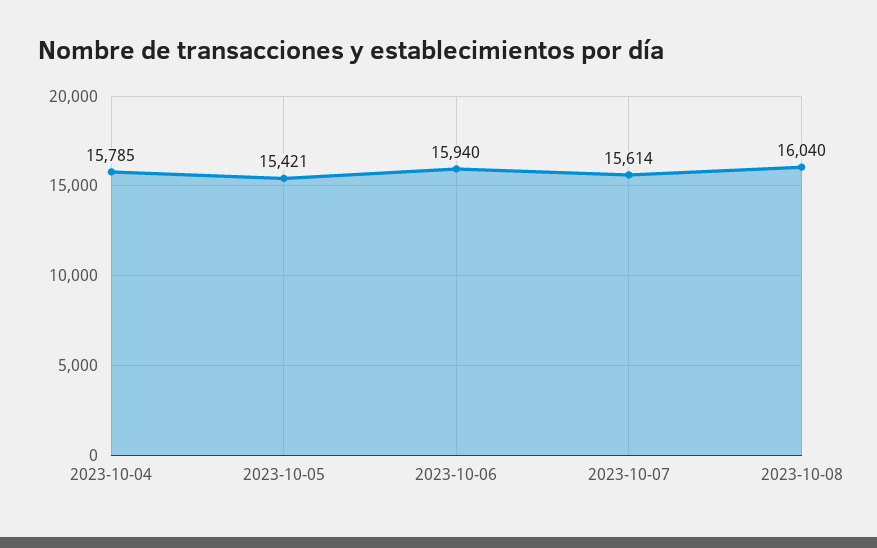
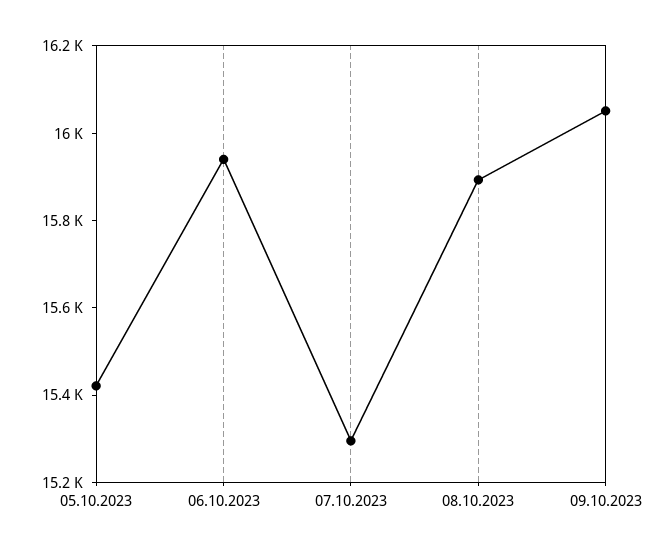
2023-10-04: 15785 -> none
2023-10-07: 15614 -> 15300
2023-10-08: 16040 -> 15900
09.10.2023: none -> 16050

